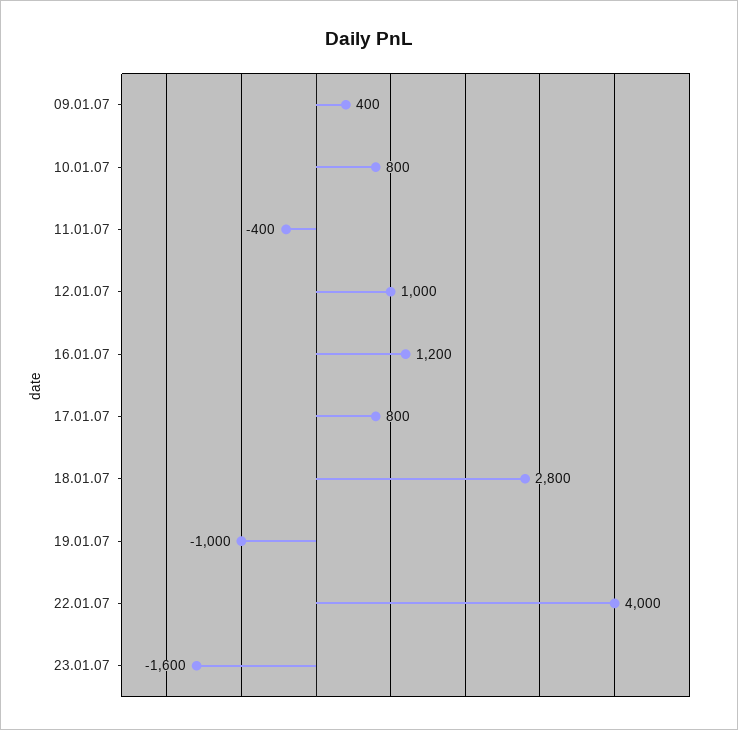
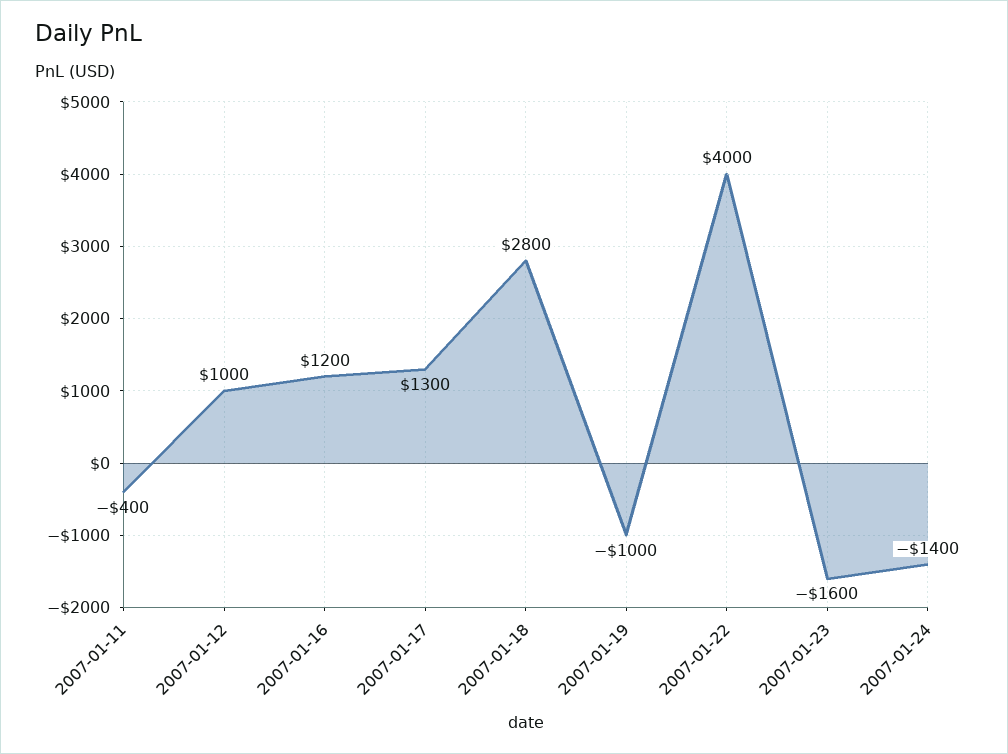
09.01.07: 400 -> none
10.01.07: 800 -> none
17.01.07: 800 -> 1300
2007-01-24: none -> -1400

